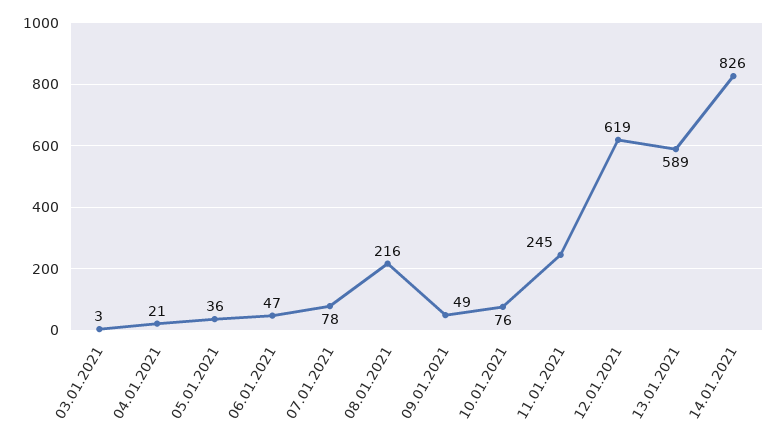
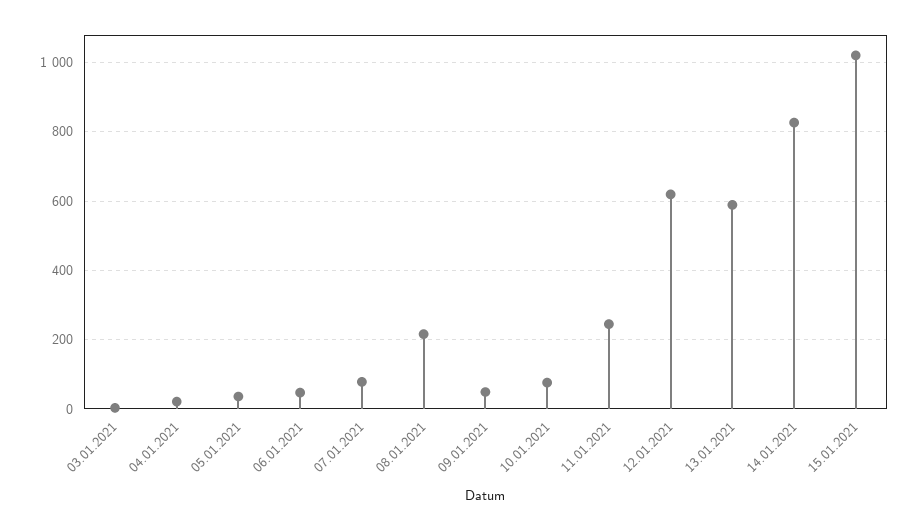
15.01.2021: none -> 1020

